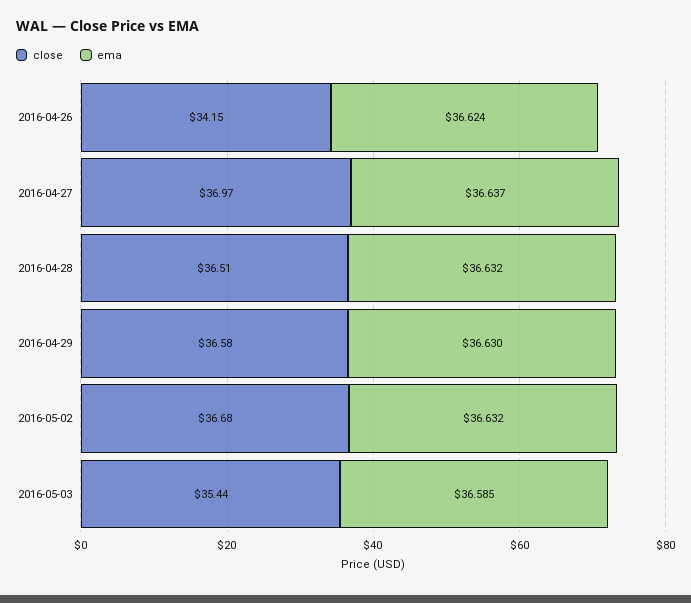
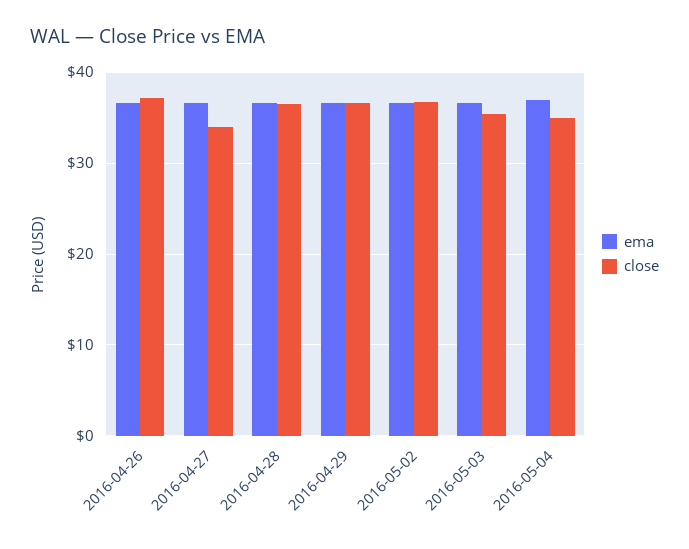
close, 2016-04-26: 34.15 -> 37
close, 2016-04-27: 36.97 -> 34
ema, 2016-05-04: none -> 37
close, 2016-05-04: none -> 35

